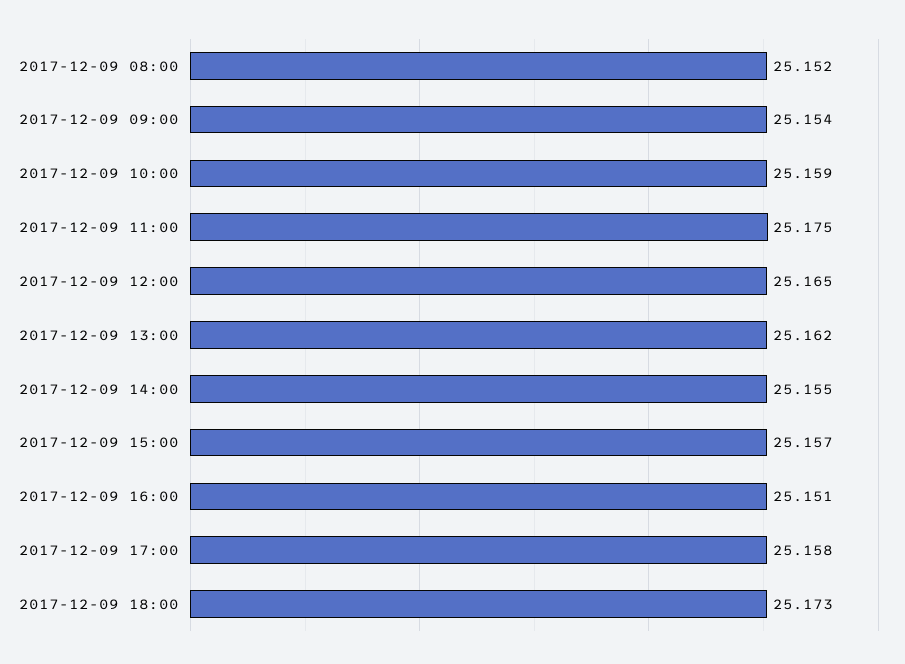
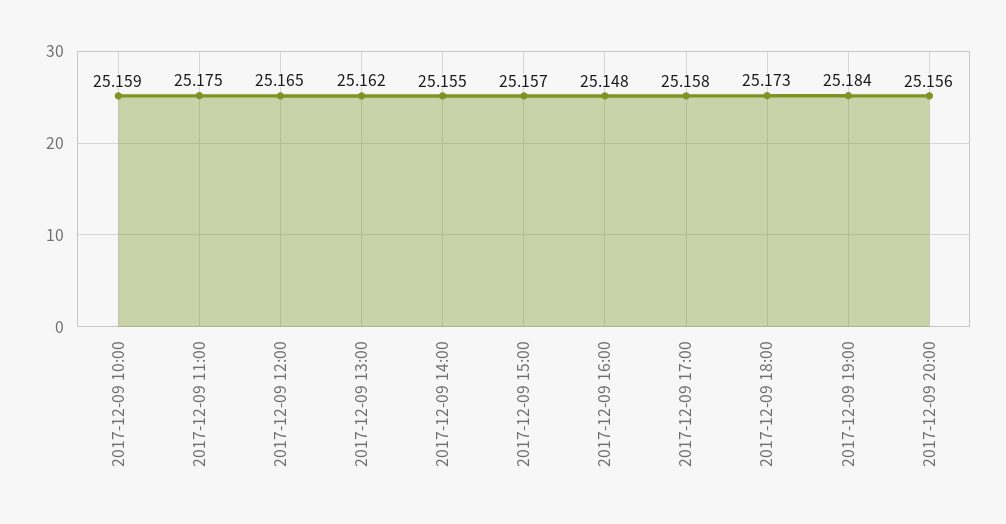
2017-12-09 08:00: 25.152 -> none
2017-12-09 09:00: 25.154 -> none
2017-12-09 16:00: 25.151 -> 25.148
2017-12-09 19:00: none -> 25.184
2017-12-09 20:00: none -> 25.156

